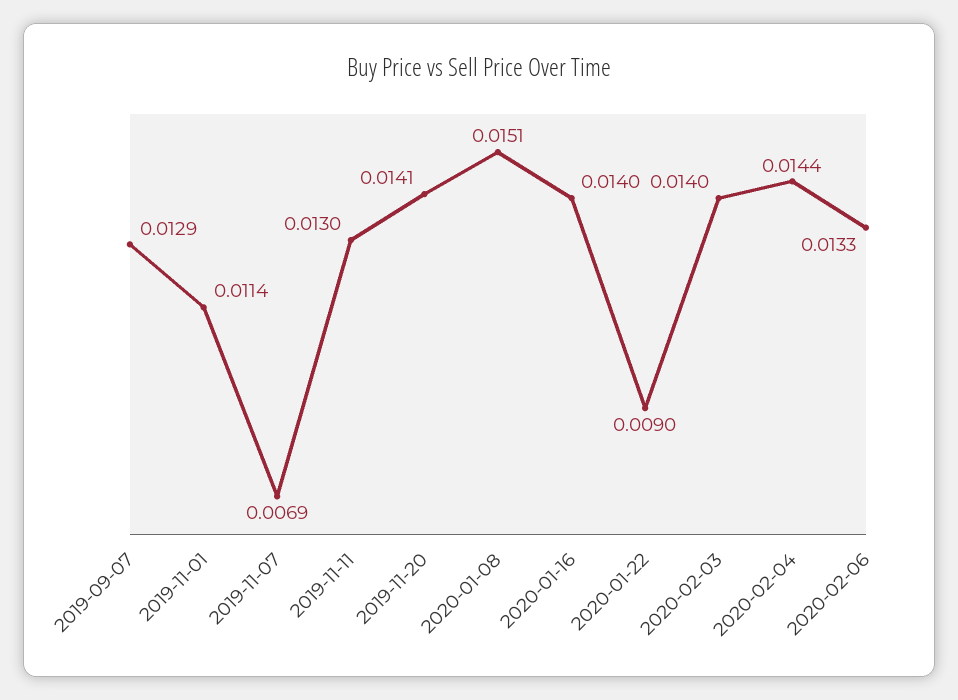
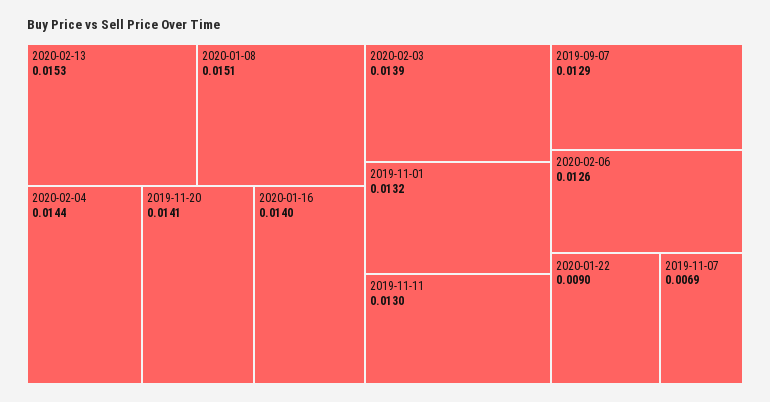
2019-11-01: 0.0114 -> 0.0132
2020-02-03: 0.014 -> 0.0139
2020-02-06: 0.0133 -> 0.0126
2020-02-13: none -> 0.0153

